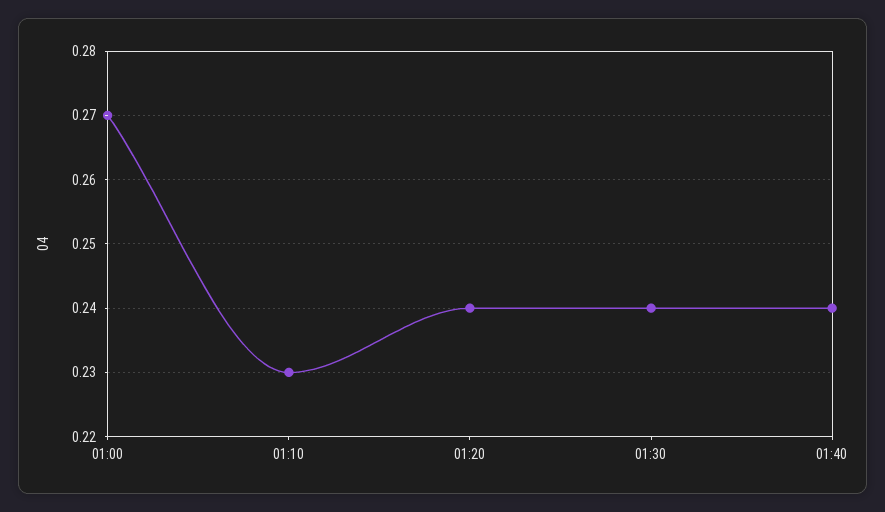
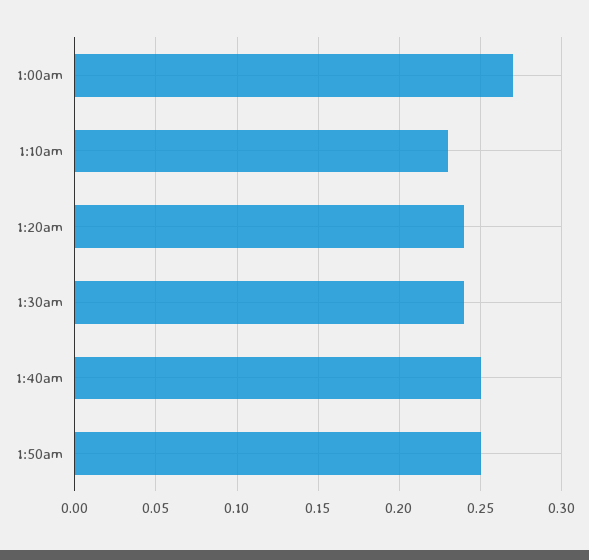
01:40: 0.24 -> 0.25
1:50am: none -> 0.25

